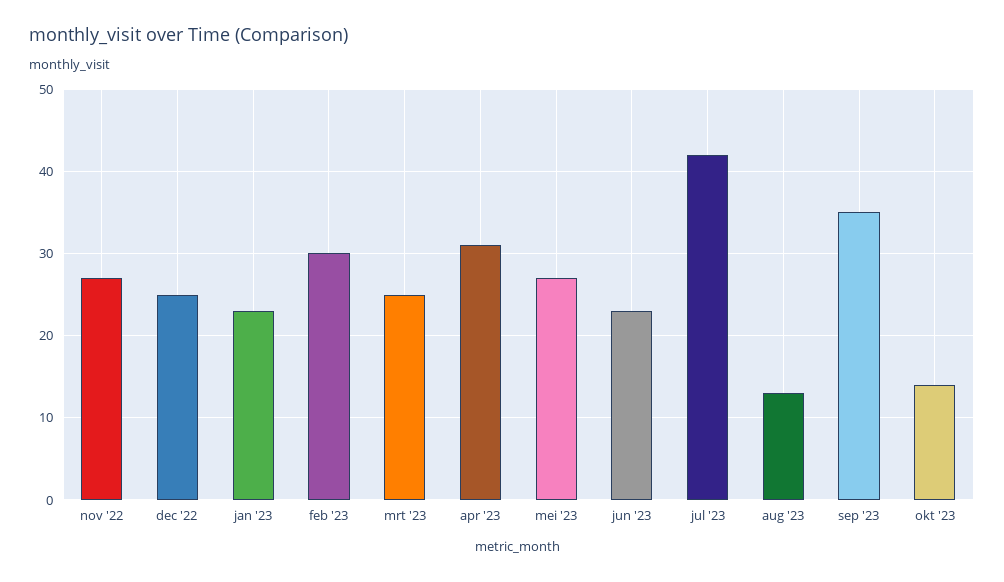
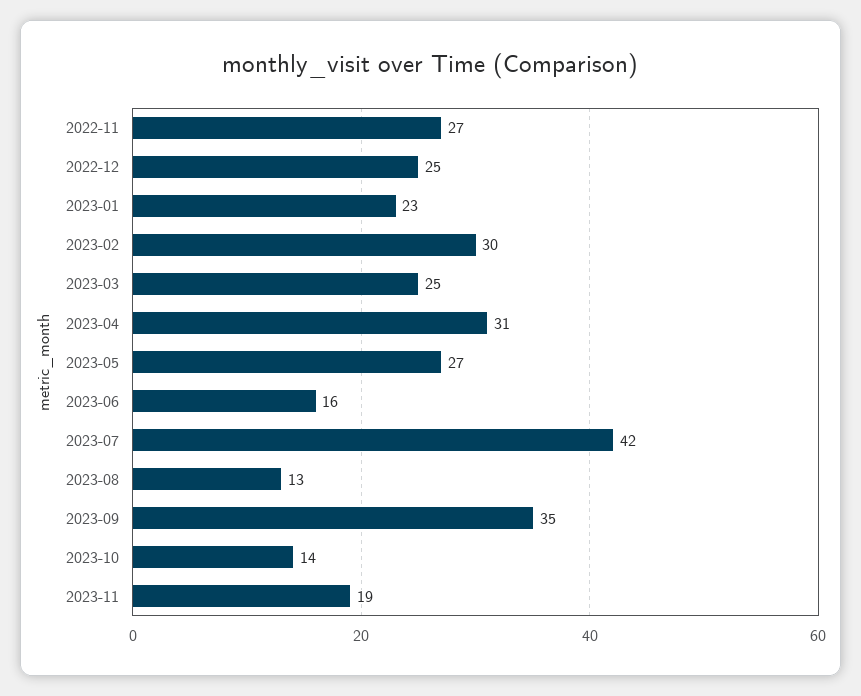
jun '23: 23 -> 16
2023-11: none -> 19

